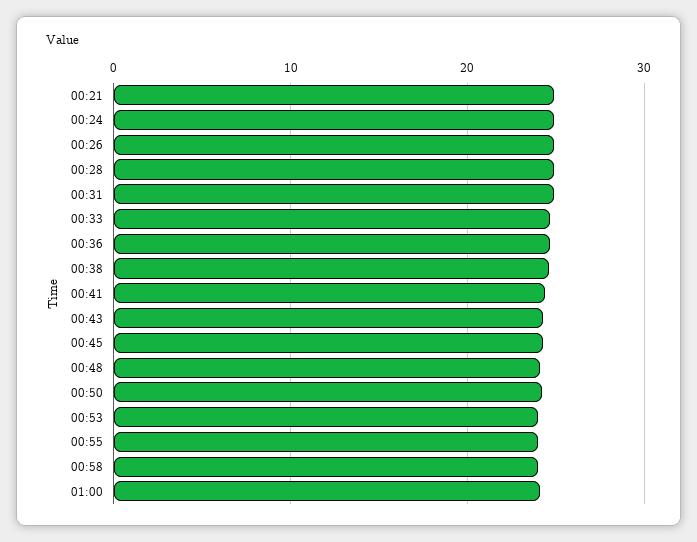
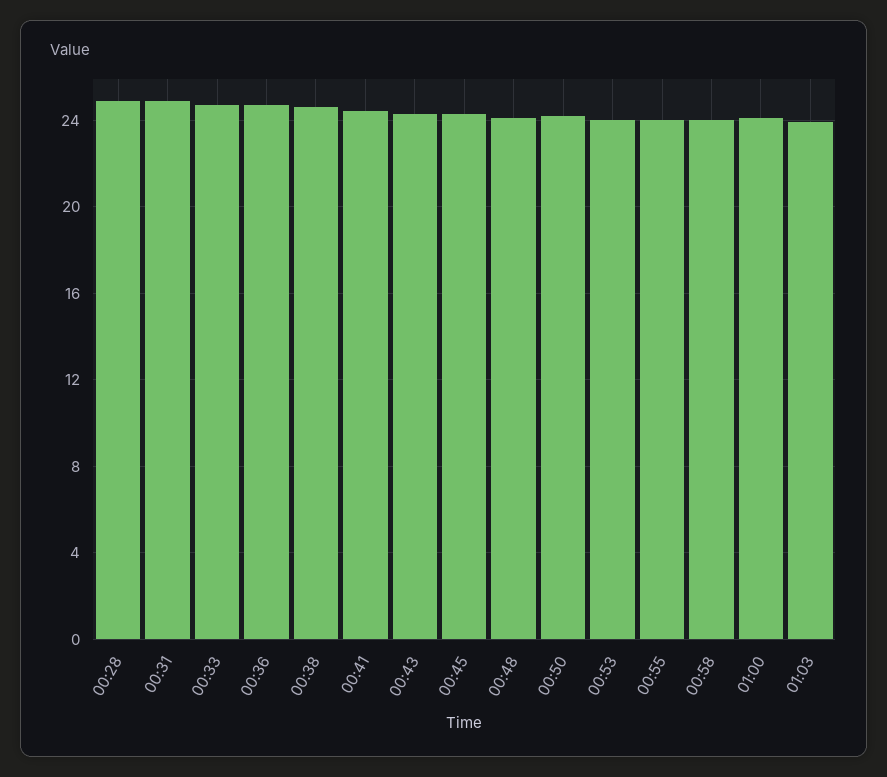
00:21: 25 -> none
00:24: 25 -> none
00:26: 25 -> none
01:03: none -> 24

